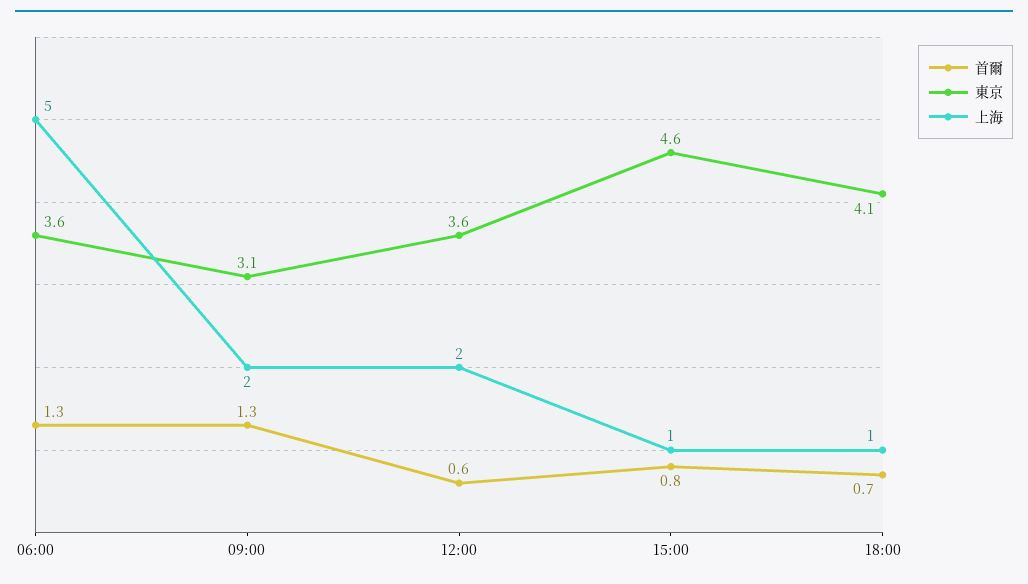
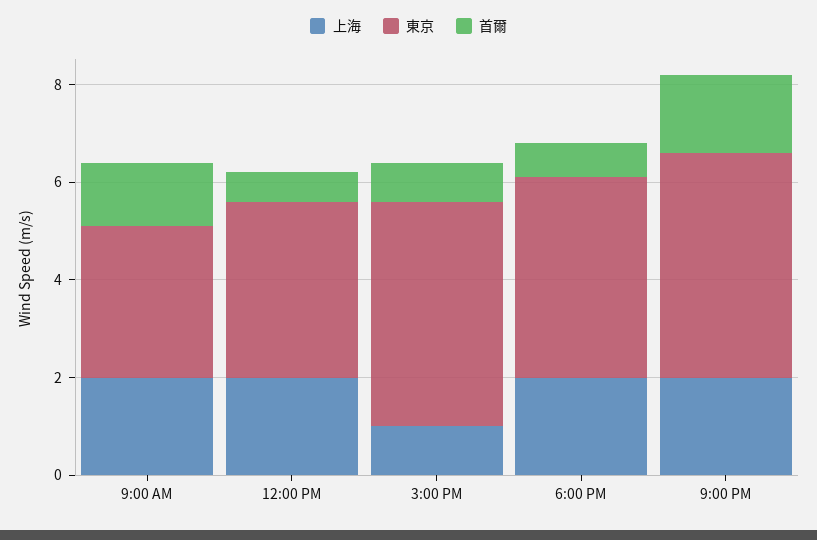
首爾, 06:00: 1.3 -> none
東京, 06:00: 3.6 -> none
上海, 06:00: 5 -> none
上海, 18:00: 1 -> 2
上海, 9:00 PM: none -> 2
東京, 9:00 PM: none -> 4.5
首爾, 9:00 PM: none -> 1.5

